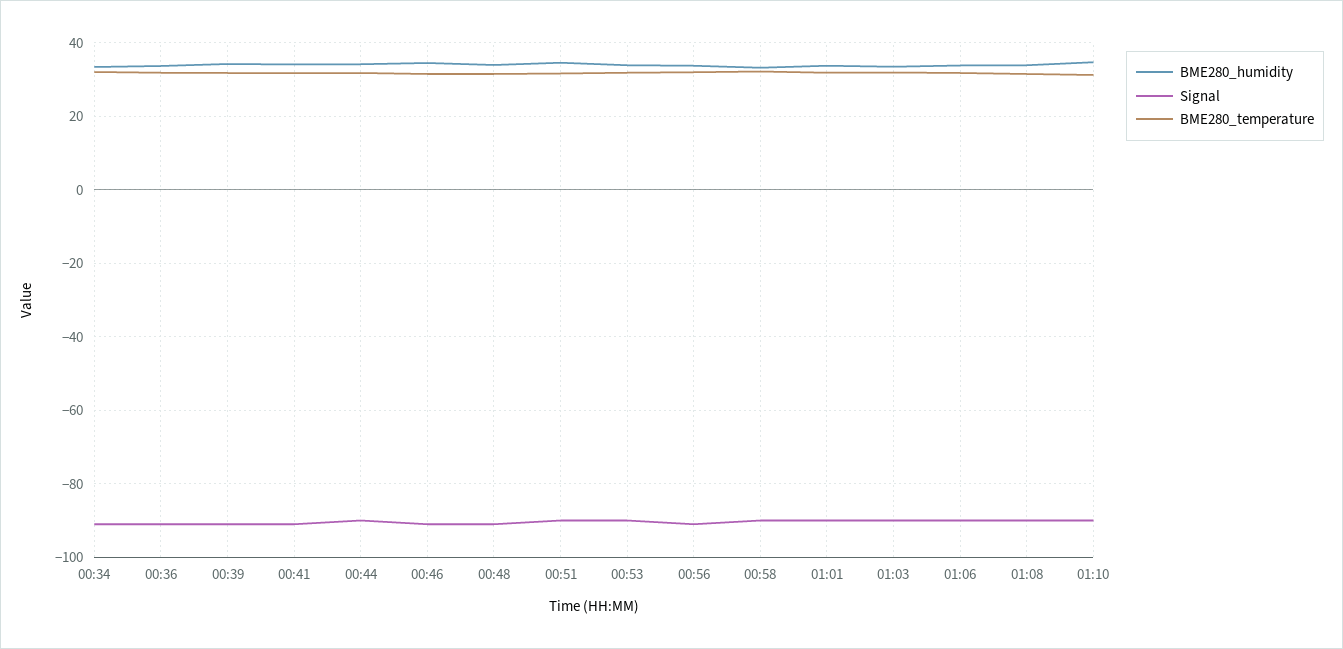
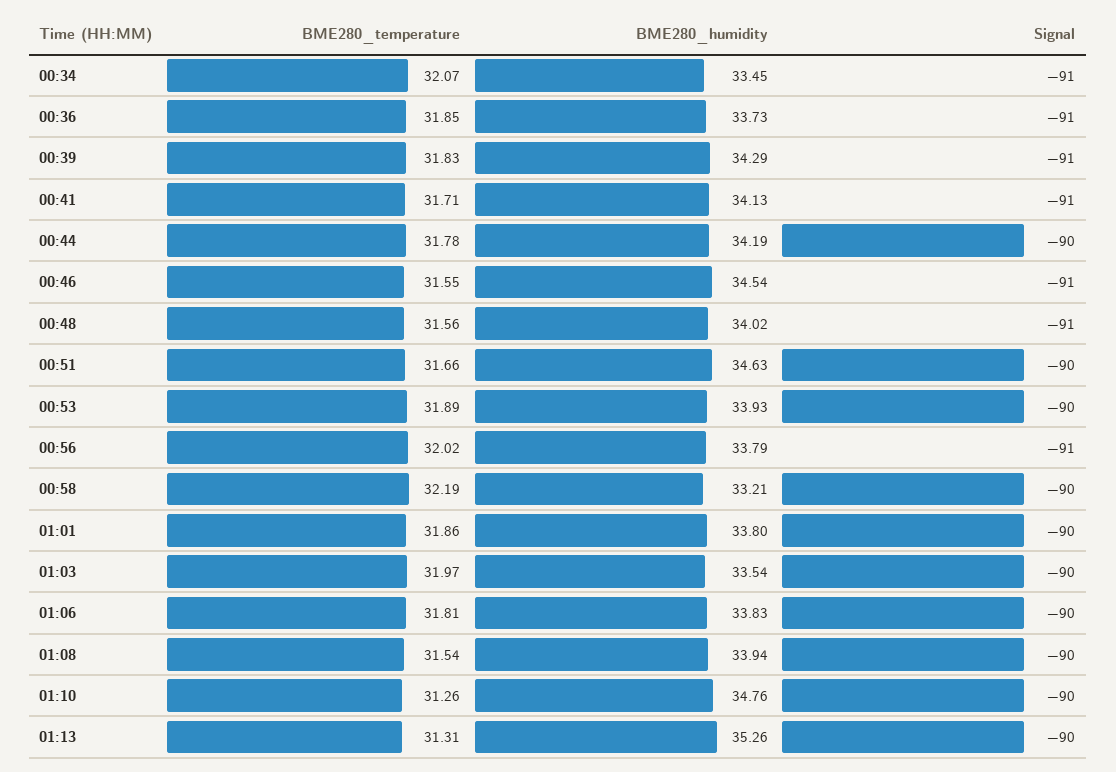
BME280_temperature, 01:13: none -> 31.31
BME280_humidity, 01:13: none -> 35.26
Signal, 01:13: none -> -90

